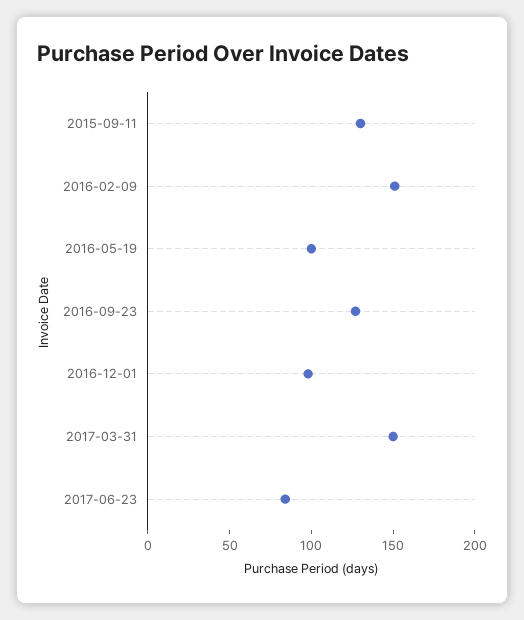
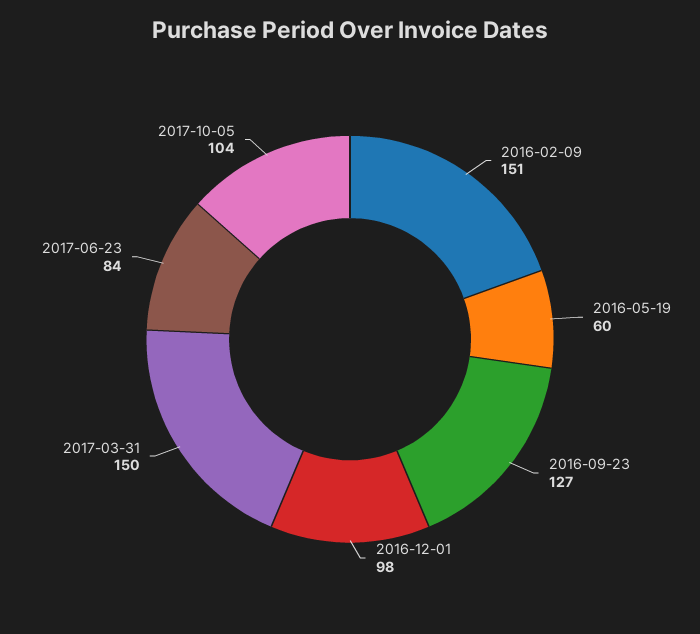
2015-09-11: 130 -> none
2016-05-19: 100 -> 60
2017-10-05: none -> 104

